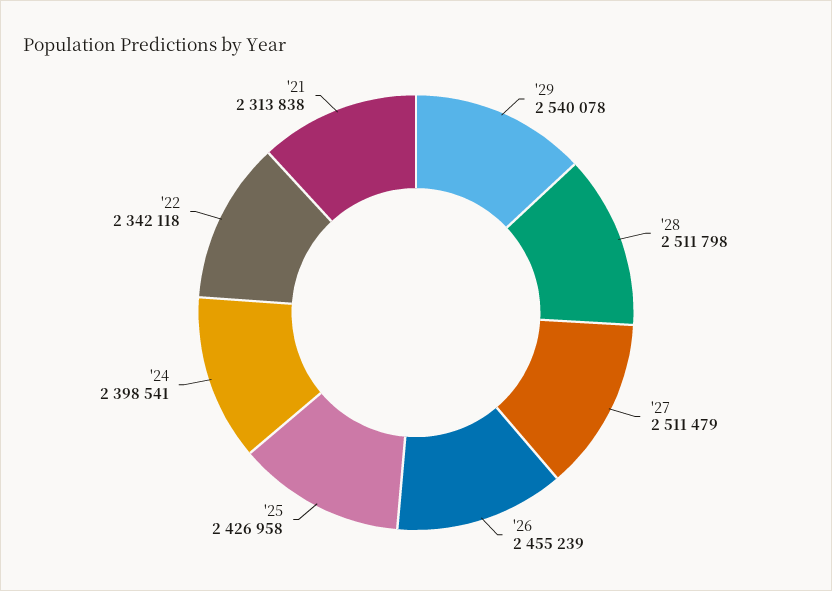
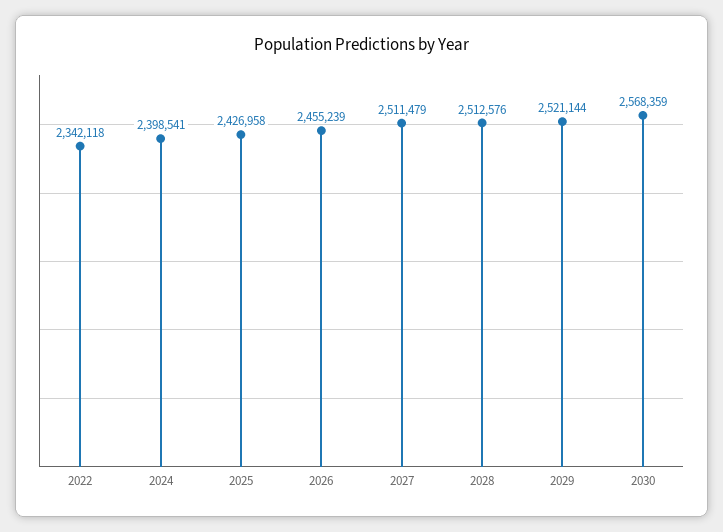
'29: 2540078 -> 2521144
'28: 2511798 -> 2512576
'21: 2313838 -> none
2030: none -> 2568359

